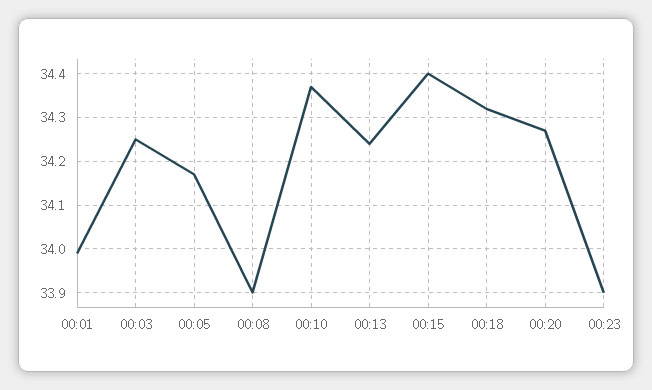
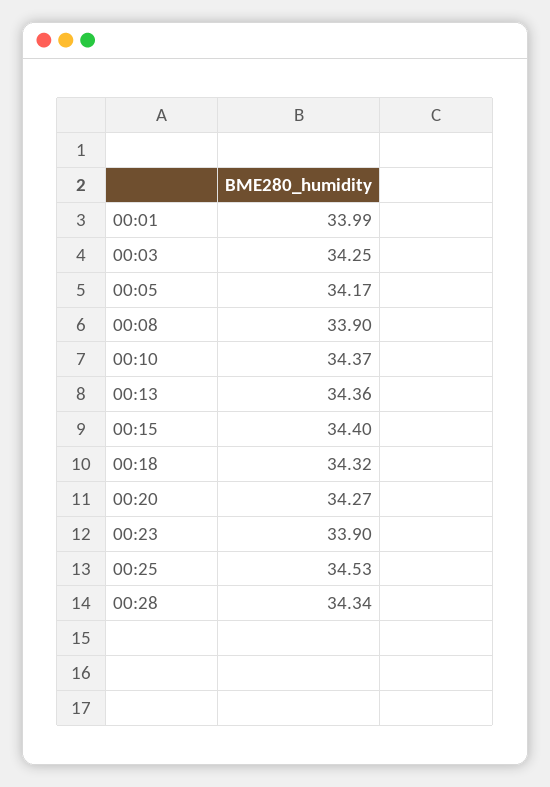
00:13: 34.25 -> 34.36
00:25: none -> 34.53
00:28: none -> 34.34

